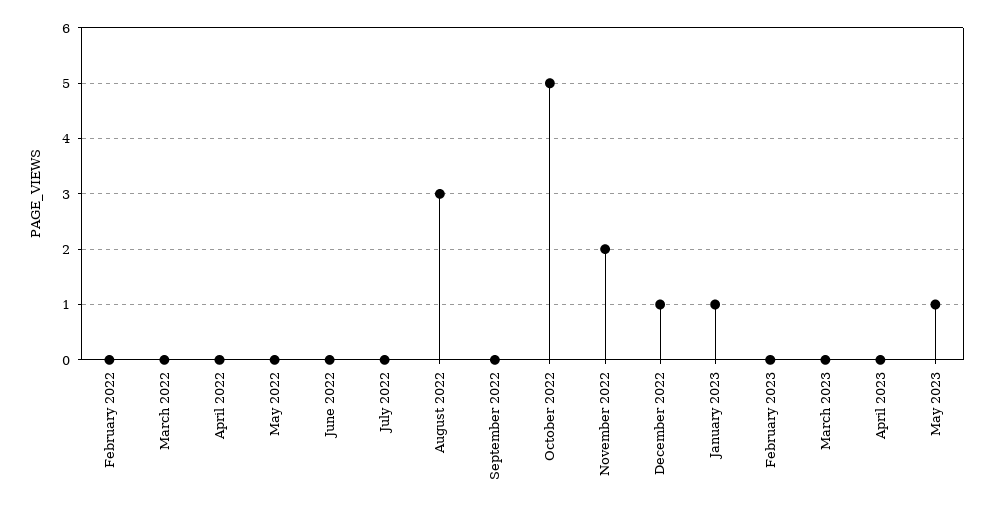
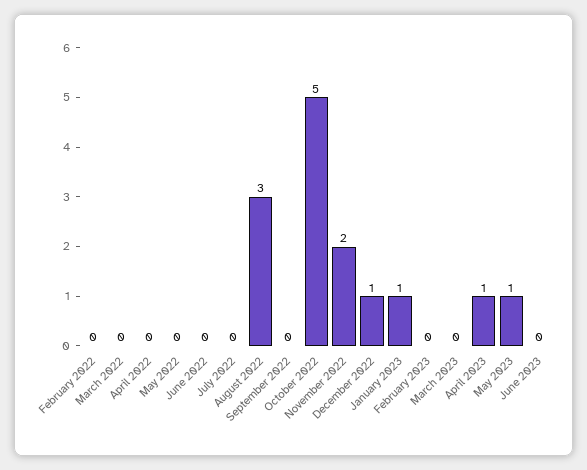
April 2023: 0 -> 1
June 2023: none -> 0

